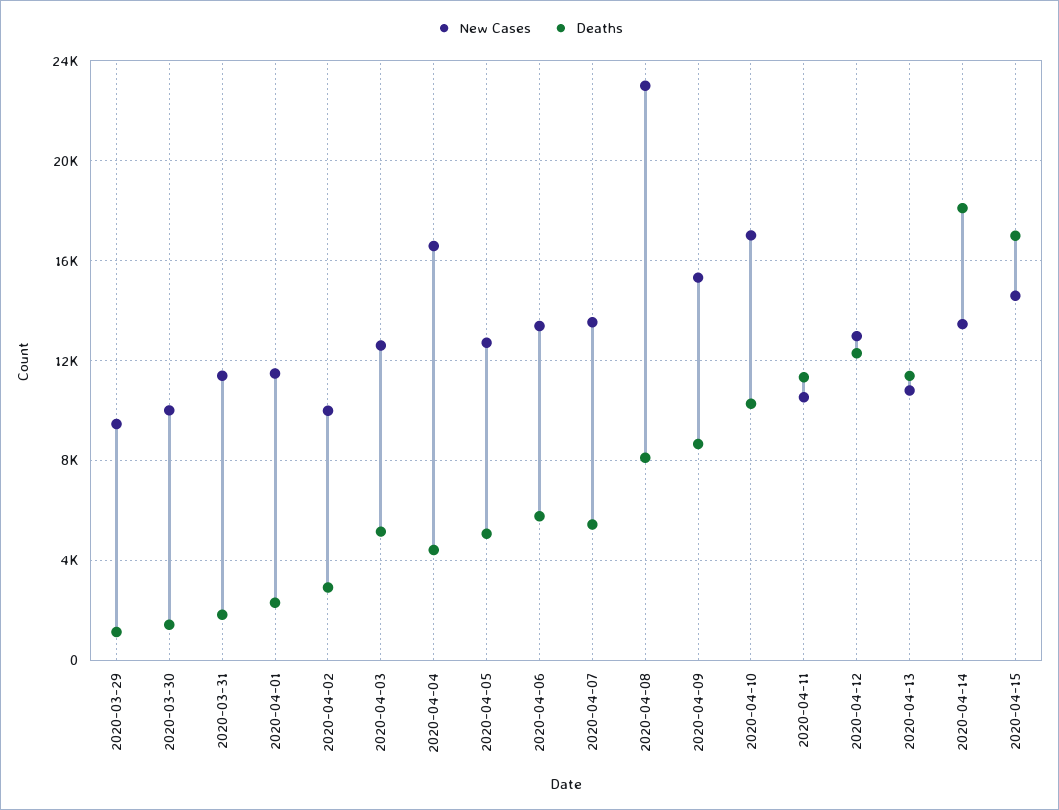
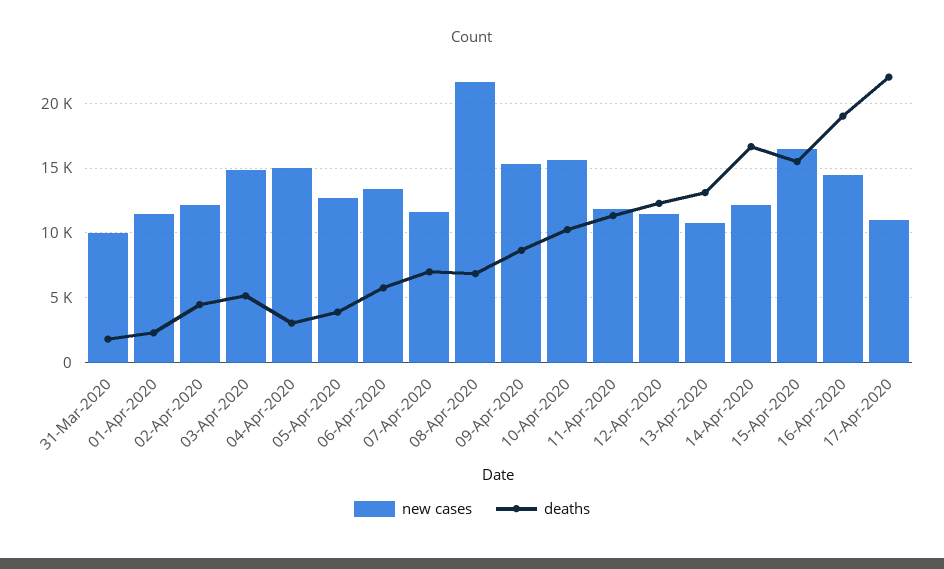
New Cases, 2020-03-29: 9500 -> none
Deaths, 2020-03-29: 1000 -> none
New Cases, 2020-03-30: 10000 -> none
Deaths, 2020-03-30: 1500 -> none
New Cases, 2020-03-31: 11500 -> 10000
New Cases, 2020-04-02: 10000 -> 12000
Deaths, 2020-04-02: 3000 -> 4500
New Cases, 2020-04-03: 12500 -> 15000
New Cases, 2020-04-04: 16500 -> 15000
Deaths, 2020-04-04: 4500 -> 3000
Deaths, 2020-04-05: 5000 -> 4000
New Cases, 2020-04-07: 13500 -> 11500
Deaths, 2020-04-07: 5500 -> 7000
New Cases, 2020-04-08: 23000 -> 21500
Deaths, 2020-04-08: 8000 -> 7000
New Cases, 2020-04-10: 17000 -> 15500
New Cases, 2020-04-11: 10500 -> 12000
New Cases, 2020-04-12: 13000 -> 11500
Deaths, 2020-04-13: 11500 -> 13000
New Cases, 2020-04-14: 13500 -> 12000
Deaths, 2020-04-14: 18000 -> 16500
New Cases, 2020-04-15: 14500 -> 16500
Deaths, 2020-04-15: 17000 -> 15500
New Cases, 16-Apr-2020: none -> 14500
Deaths, 16-Apr-2020: none -> 19000
New Cases, 17-Apr-2020: none -> 11000
Deaths, 17-Apr-2020: none -> 22000

